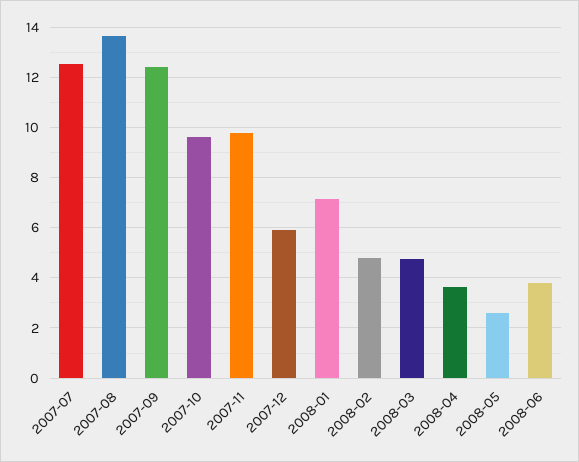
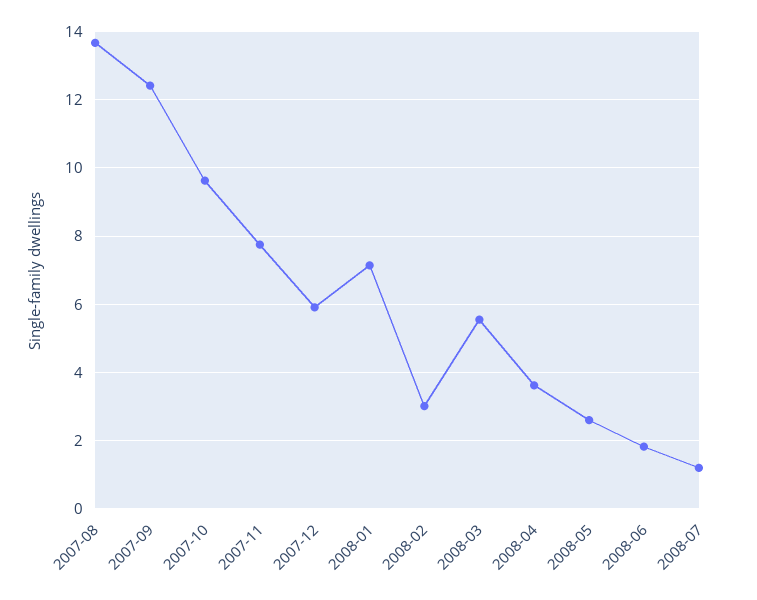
2007-07: 12.5 -> none
2007-11: 9.75 -> 7.8
2008-02: 4.75 -> 3
2008-03: 4.75 -> 5.6
2008-06: 3.75 -> 1.8
2008-07: none -> 1.2

